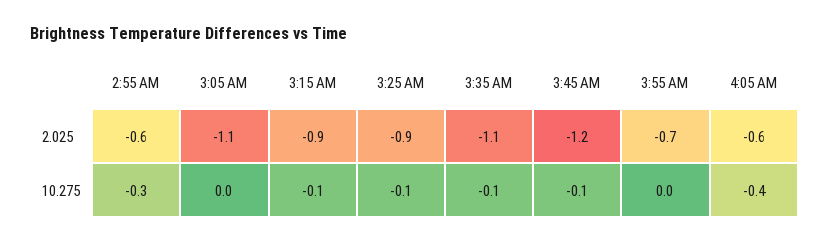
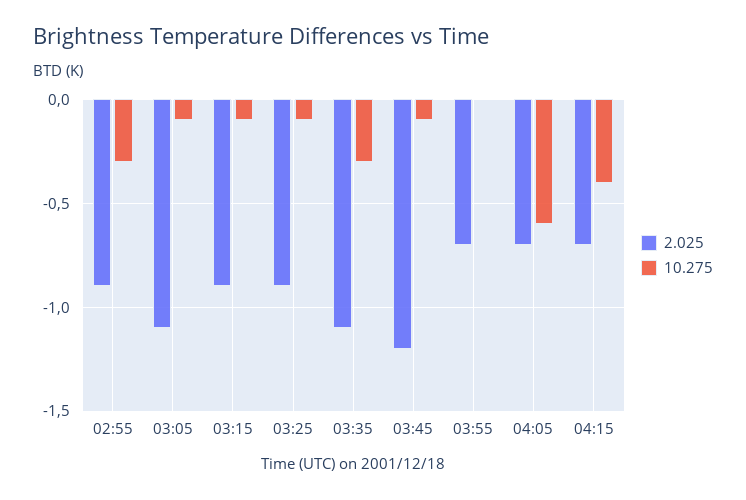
2.025, 2:55 AM: -0.6 -> -0.9
2.025, 4:05 AM: -0.6 -> -0.7
10.275, 3:05 AM: 0 -> -0.1
10.275, 3:35 AM: -0.1 -> -0.3
10.275, 4:05 AM: -0.4 -> -0.6
2.025, 04:15: none -> -0.7
10.275, 04:15: none -> -0.4

